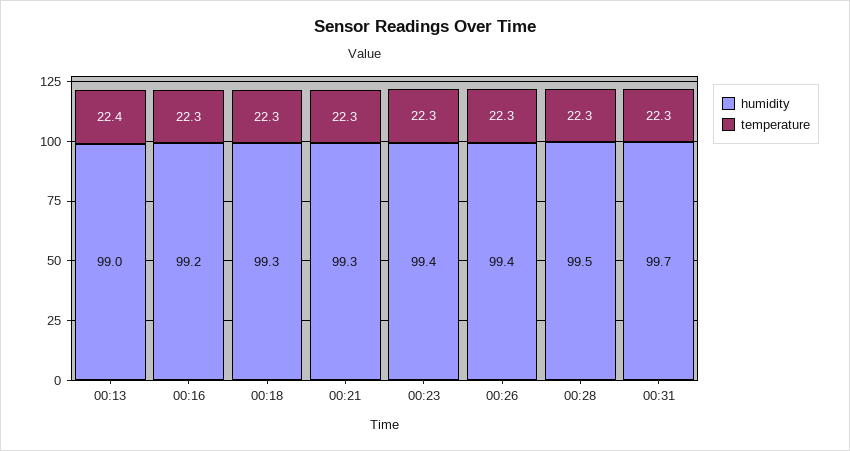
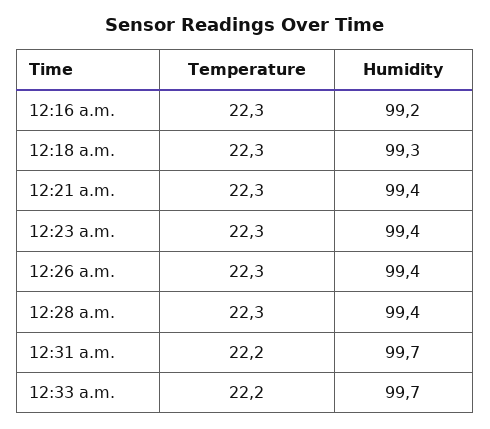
humidity, 00:13: 99 -> none
temperature, 00:13: 22.4 -> none
humidity, 00:21: 99.3 -> 99.4
humidity, 00:28: 99.5 -> 99.4
temperature, 00:31: 22.3 -> 22.2
temperature, 12:33 a.m.: none -> 22.2
humidity, 12:33 a.m.: none -> 99.7

